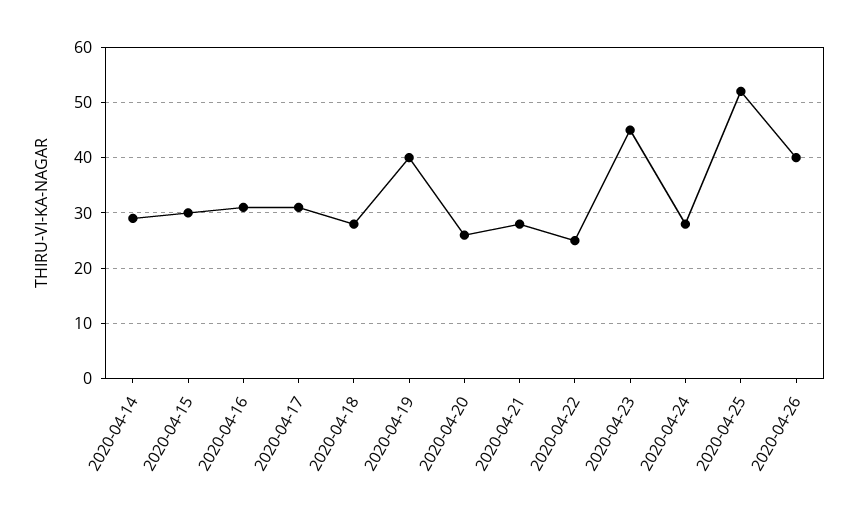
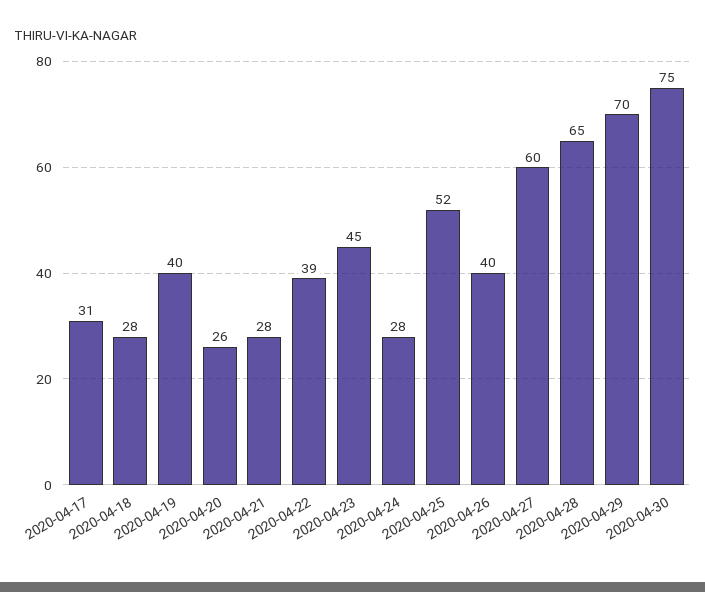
2020-04-14: 30 -> none
2020-04-15: 30 -> none
2020-04-16: 30 -> none
2020-04-22: 25 -> 39
2020-04-27: none -> 60
2020-04-28: none -> 65
2020-04-29: none -> 70
2020-04-30: none -> 75

